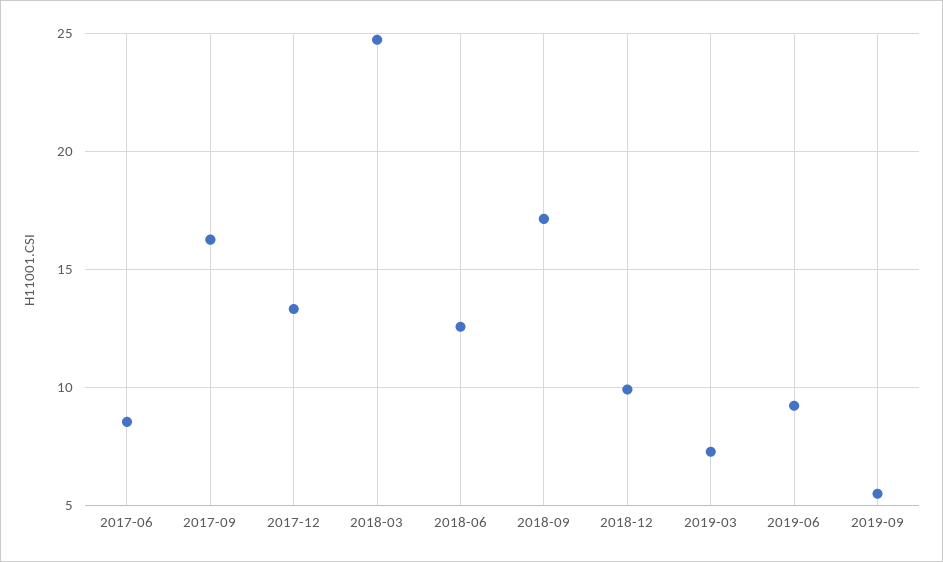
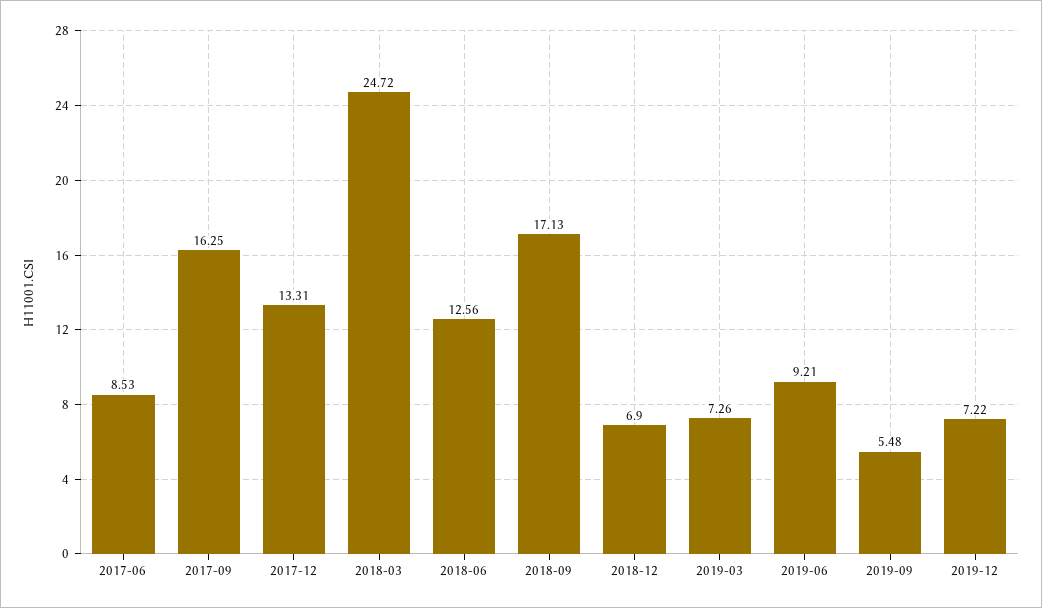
2018-12: 10 -> 6.9
2019-12: none -> 7.22

